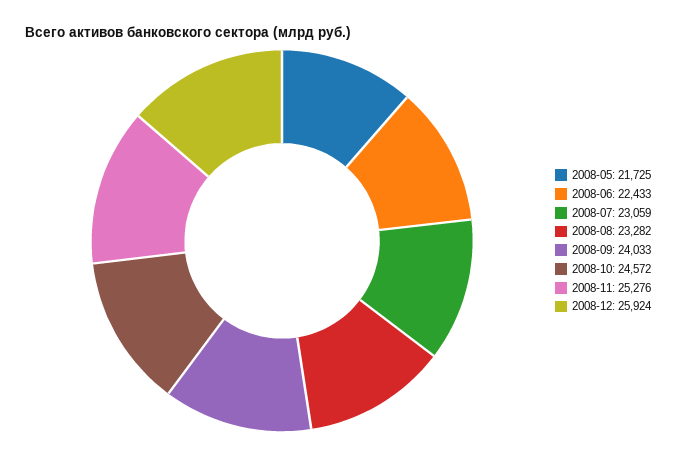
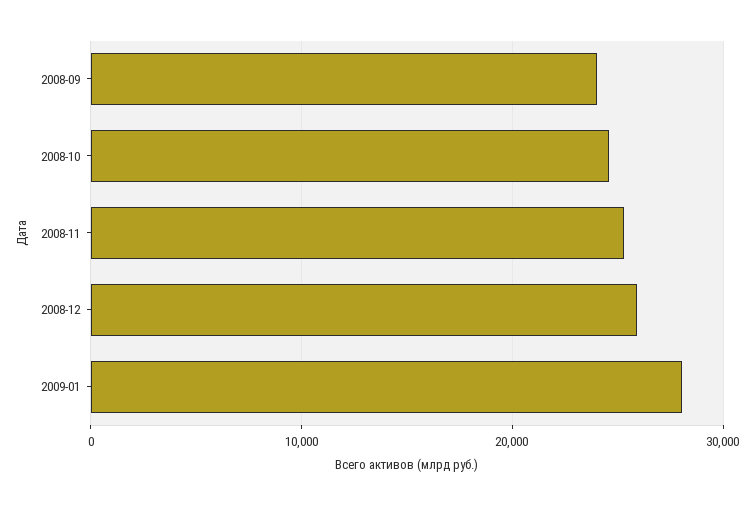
2008-05: 21725 -> none
2008-06: 22433 -> none
2008-07: 23059 -> none
2008-08: 23282 -> none
2009-01: none -> 28000

